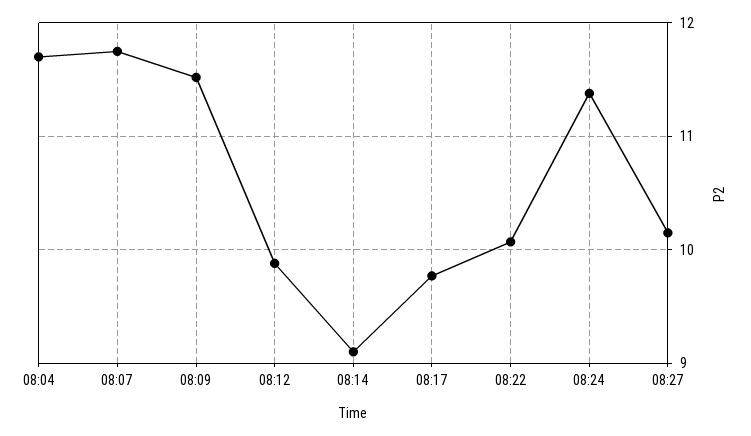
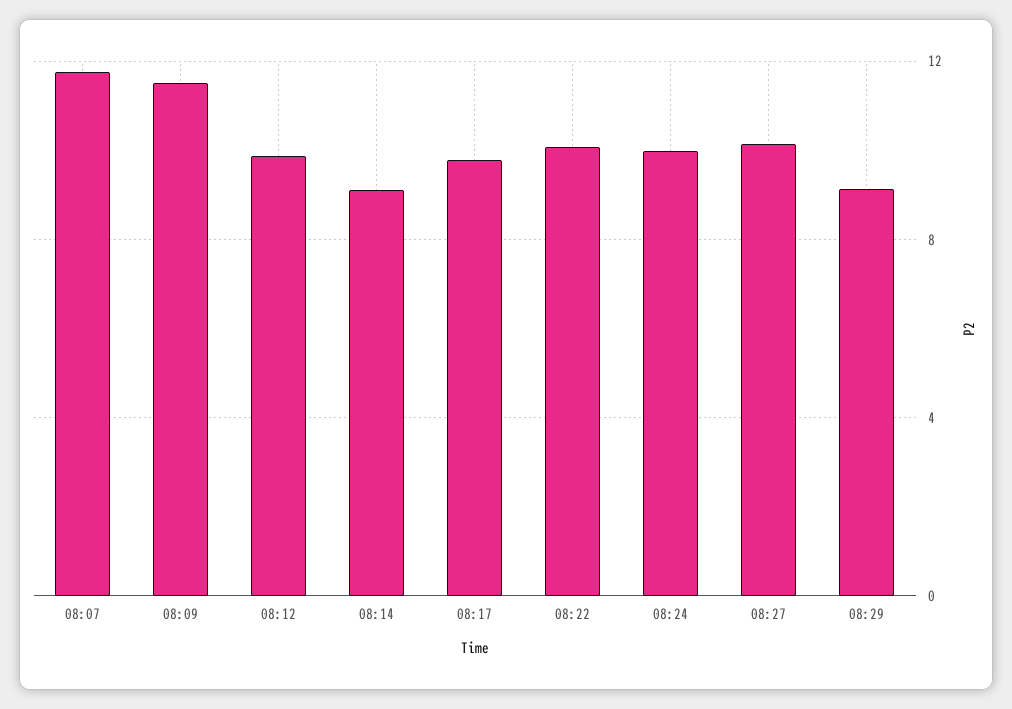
08:04: 11.7 -> none
08:24: 11.4 -> 10
08:29: none -> 9

